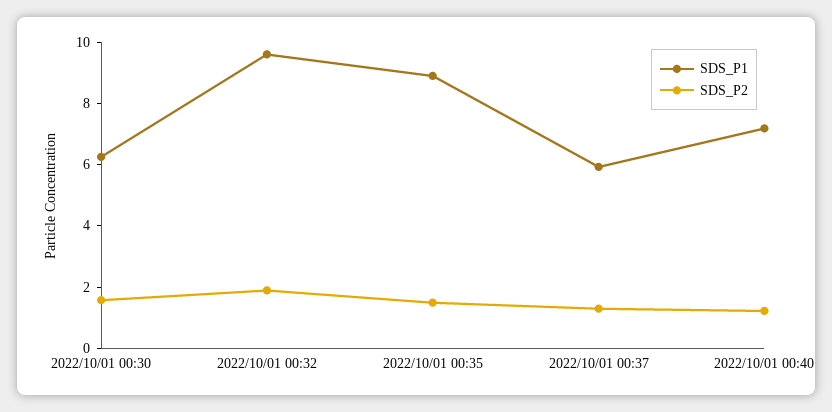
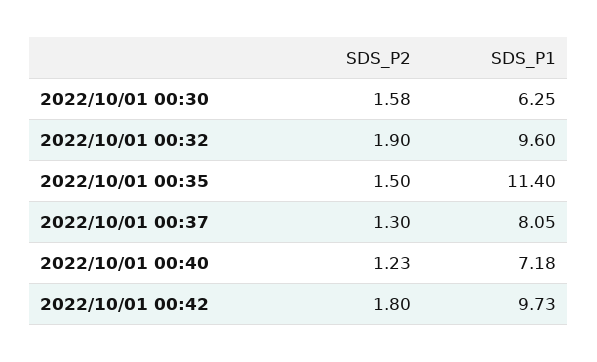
SDS_P1, 2022/10/01 00:35: 9 -> 11.4
SDS_P1, 2022/10/01 00:37: 6 -> 8.05
SDS_P2, 2022/10/01 00:42: none -> 1.8
SDS_P1, 2022/10/01 00:42: none -> 9.73

